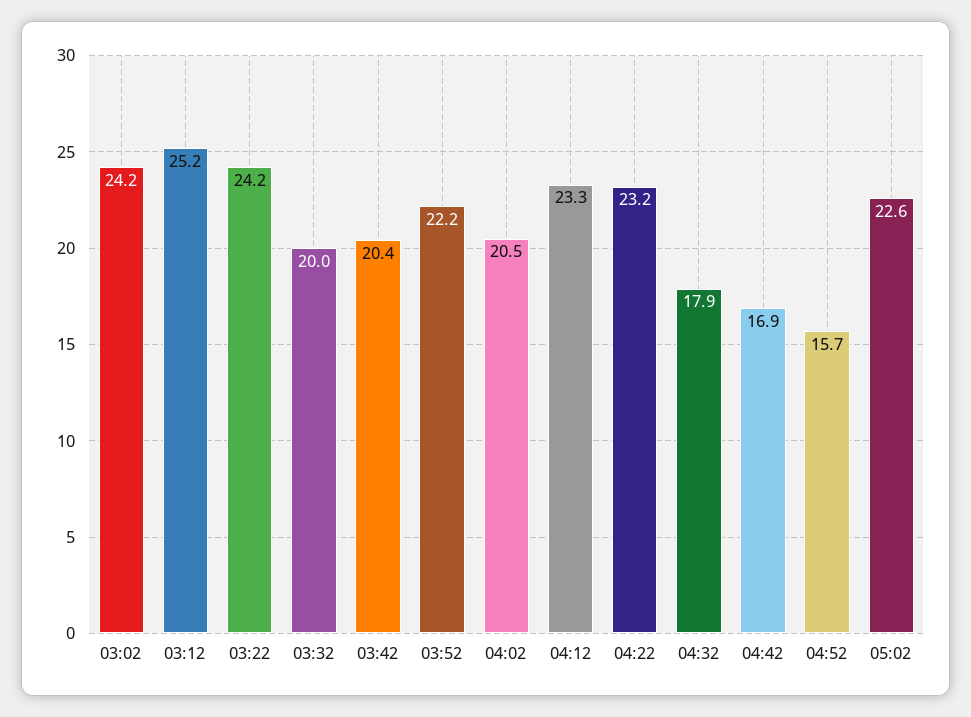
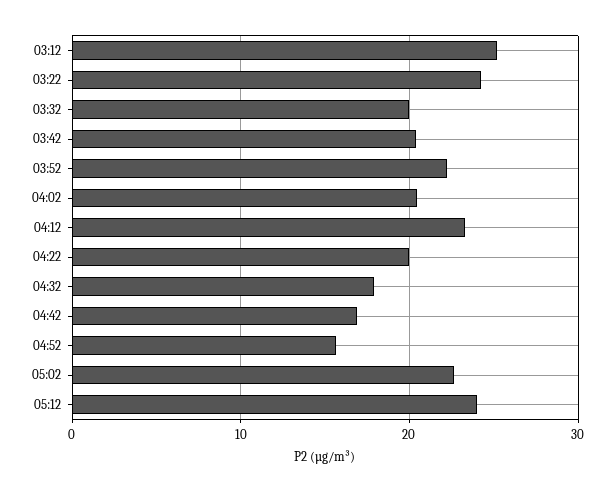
03:02: 24.2 -> none
04:22: 23.2 -> 20
05:12: none -> 24

